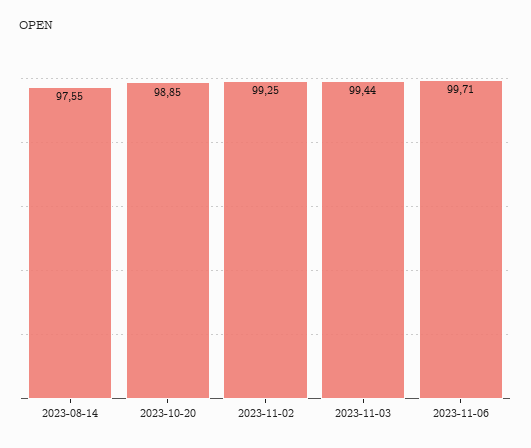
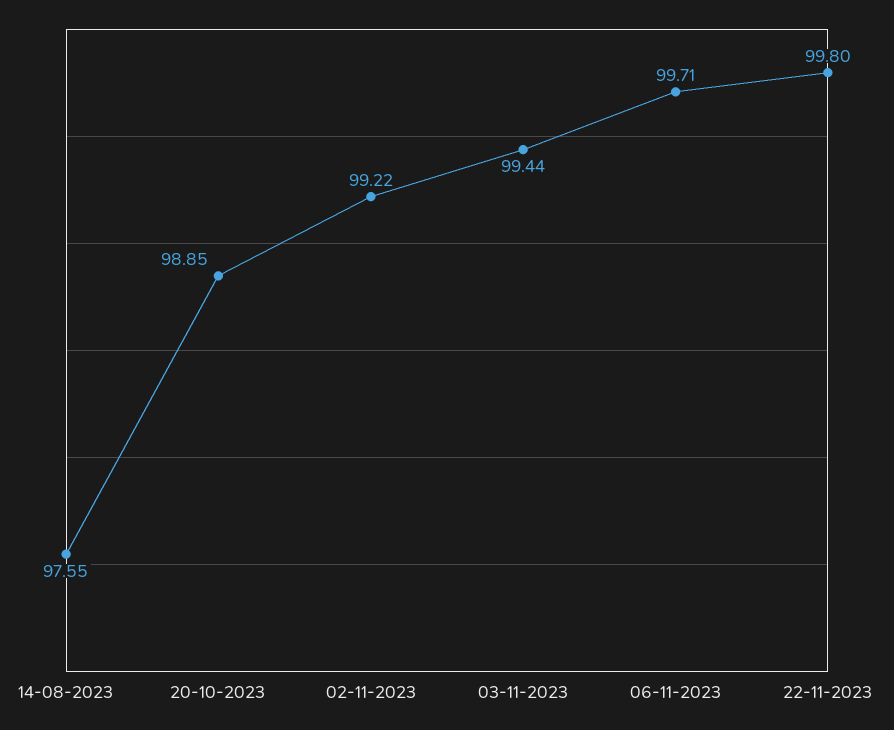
2023-11-02: 99.25 -> 99.22
22-11-2023: none -> 99.8

